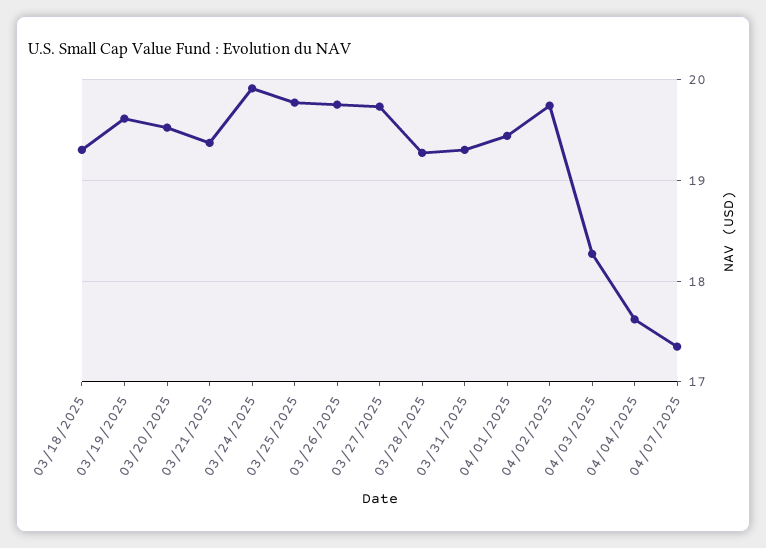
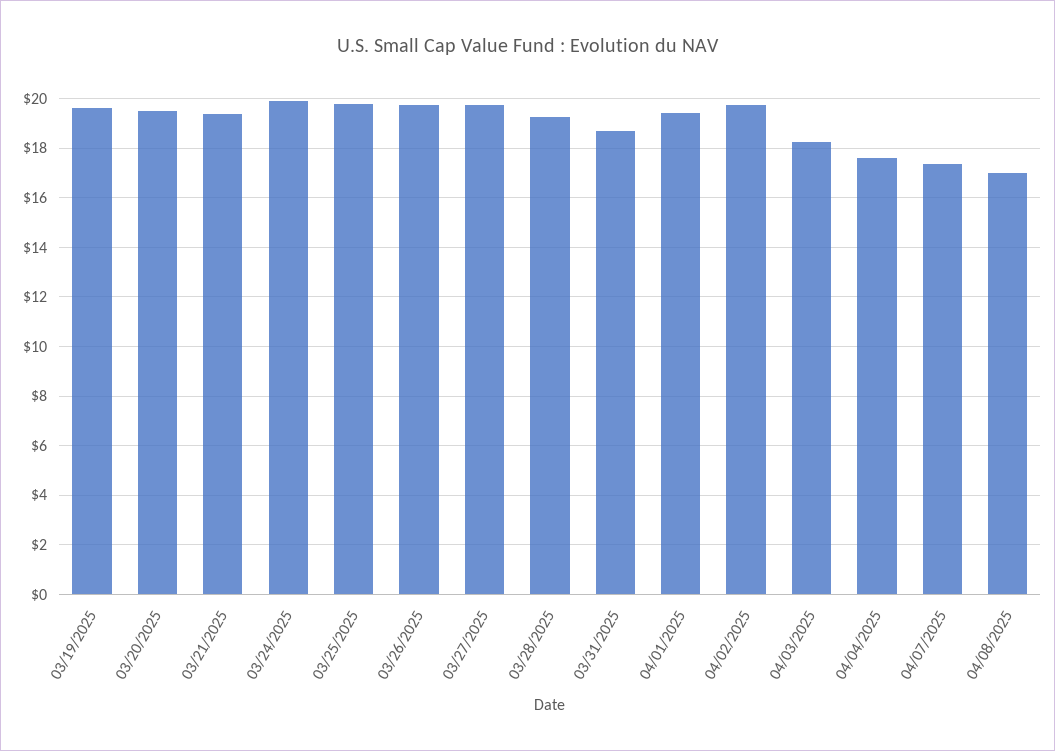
03/18/2025: 19.3 -> none
03/31/2025: 19.3 -> 18.75
04/08/2025: none -> 17

